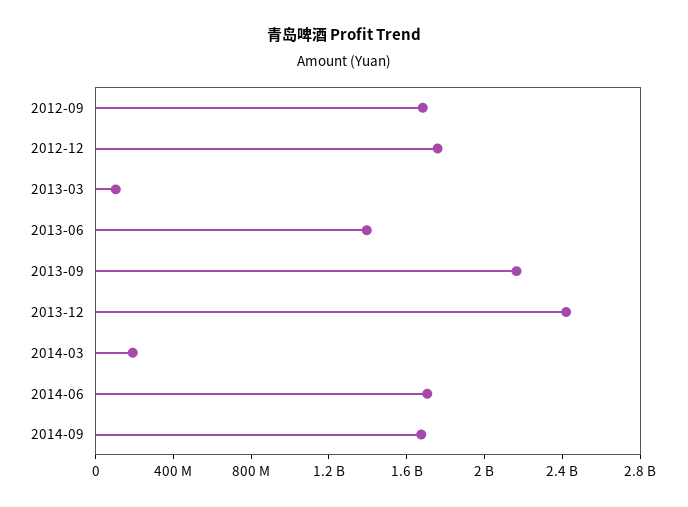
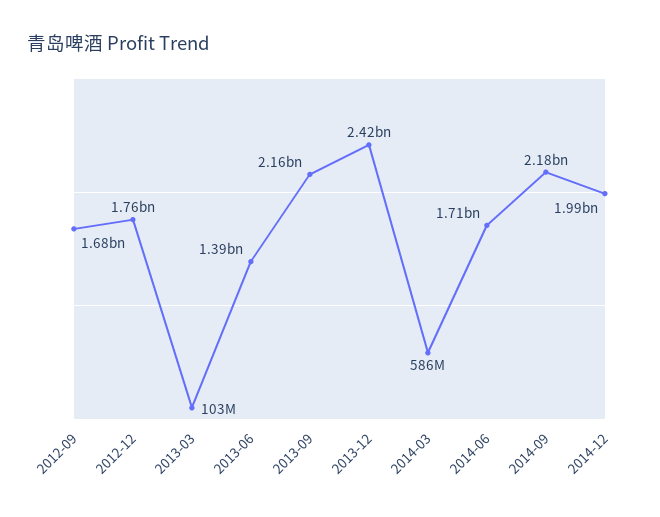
2014-03: 200000000 -> 586000000
2014-09: 1700000000 -> 2180000000
2014-12: none -> 1990000000

